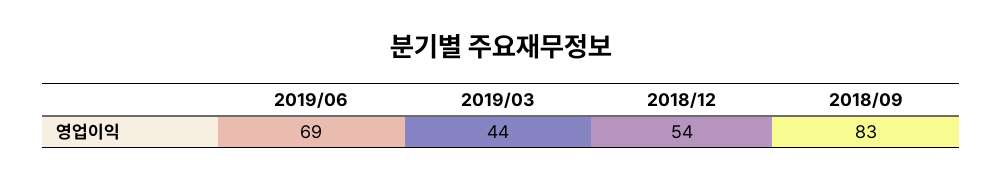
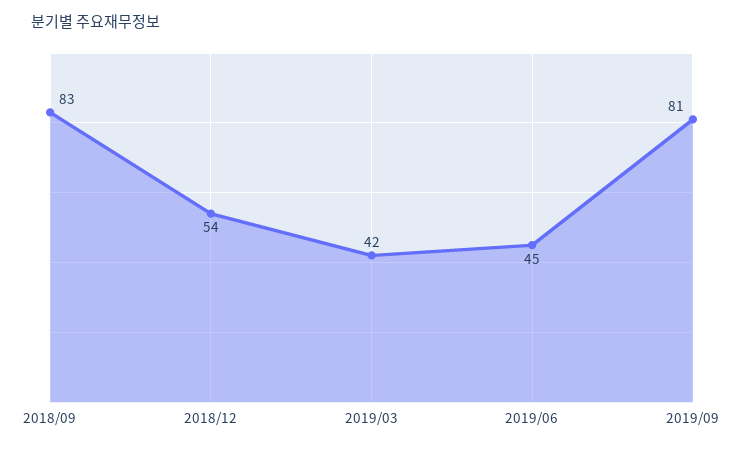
2019/06: 69 -> 45
2019/03: 44 -> 42
2019/09: none -> 81

